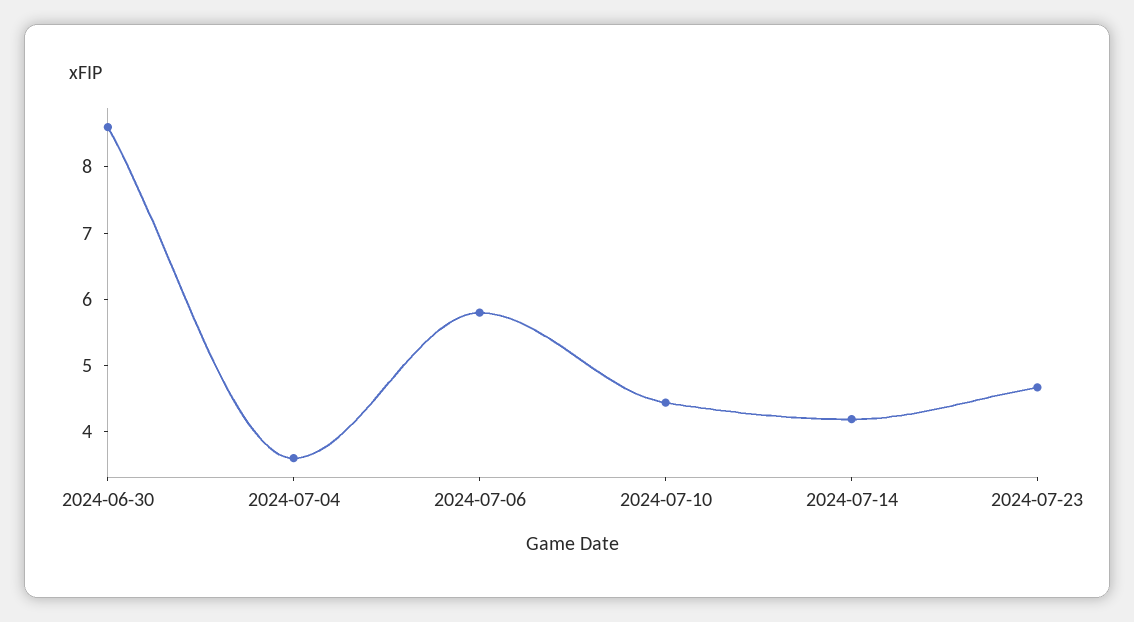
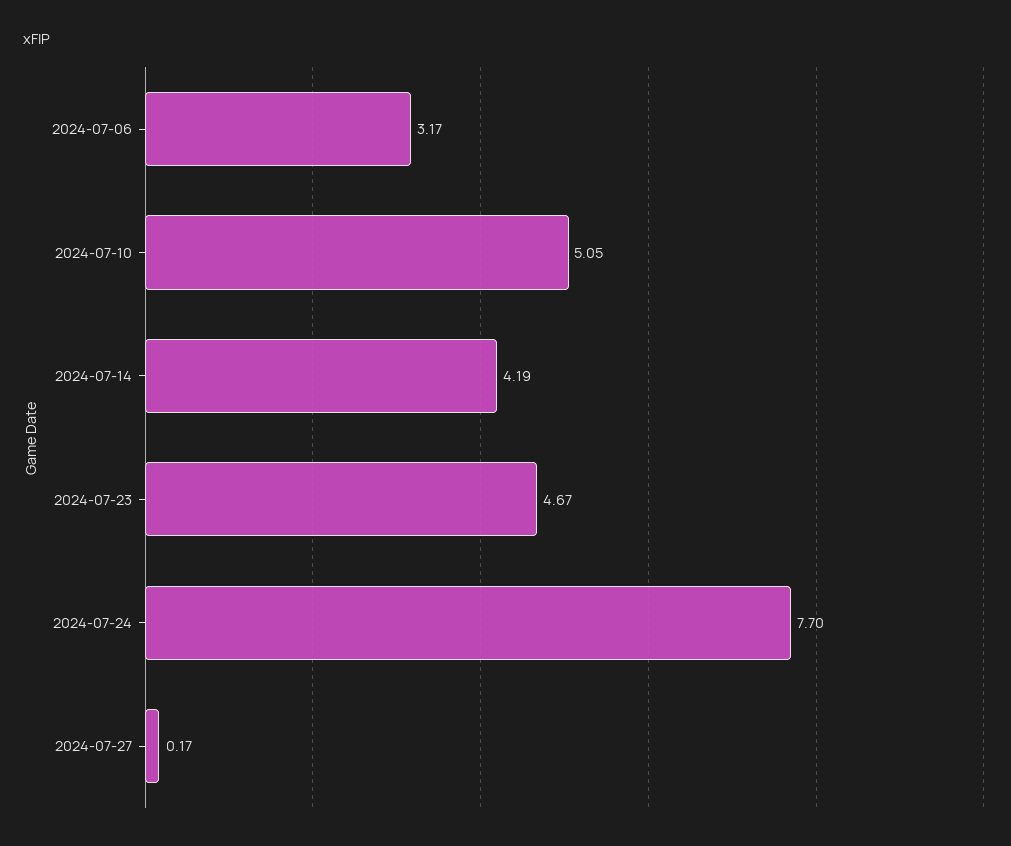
2024-06-30: 8.6 -> none
2024-07-04: 3.6 -> none
2024-07-06: 5.8 -> 3.17
2024-07-10: 4.4 -> 5.05
2024-07-24: none -> 7.7
2024-07-27: none -> 0.17

